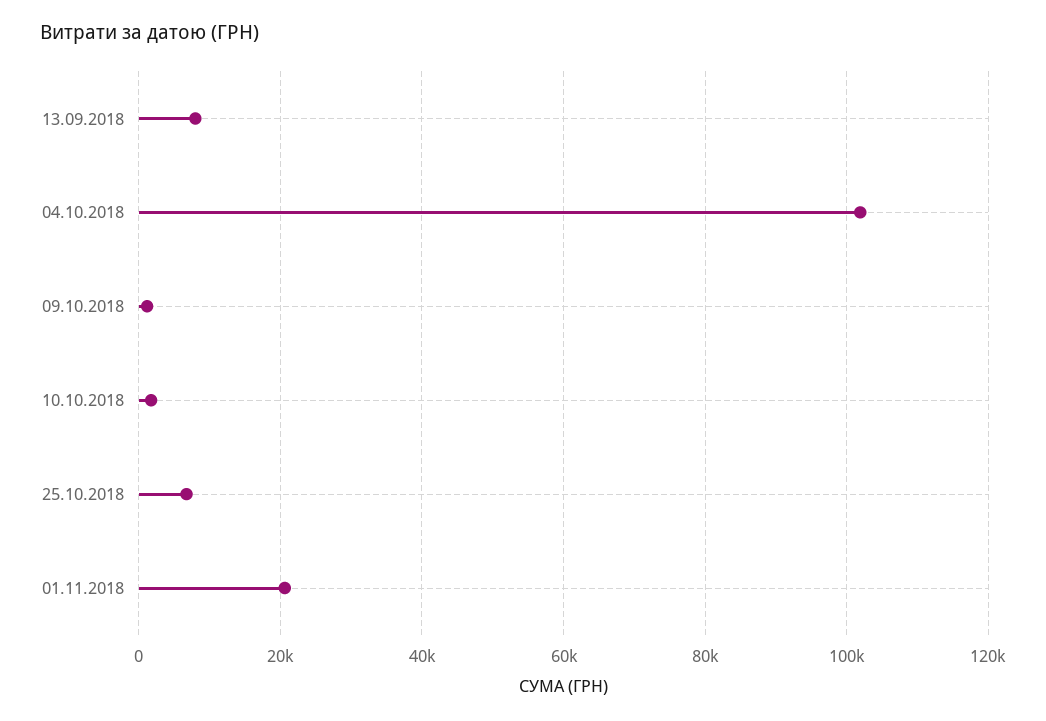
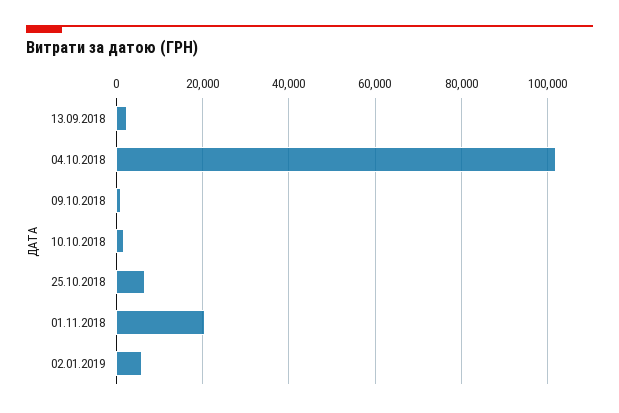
13.09.2018: 8000 -> 2000
02.01.2019: none -> 6000

